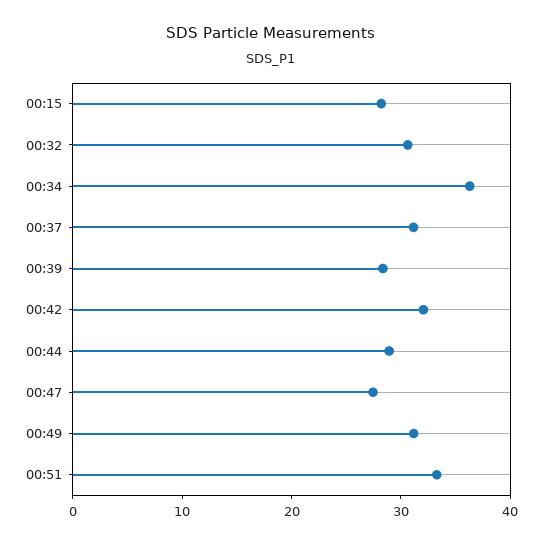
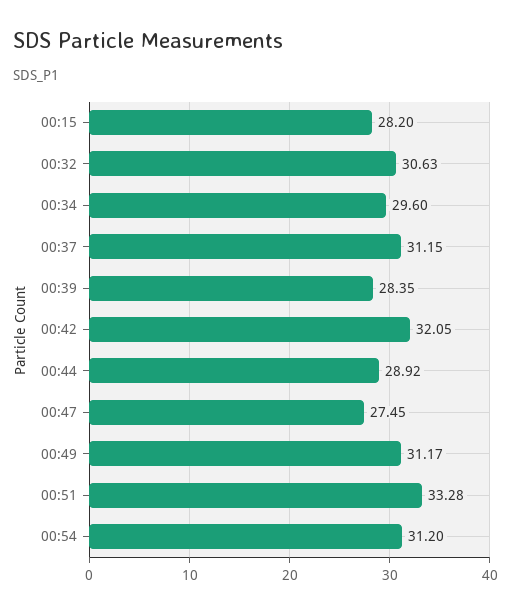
00:34: 36 -> 29.6
00:54: none -> 31.2

